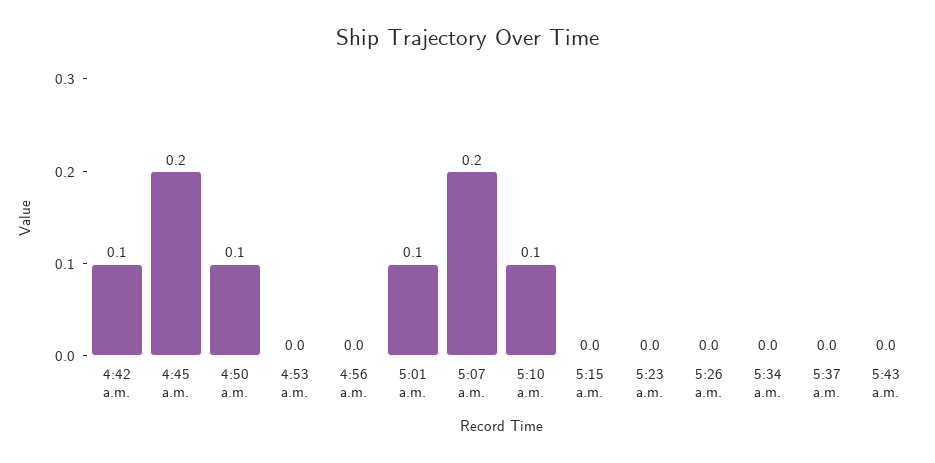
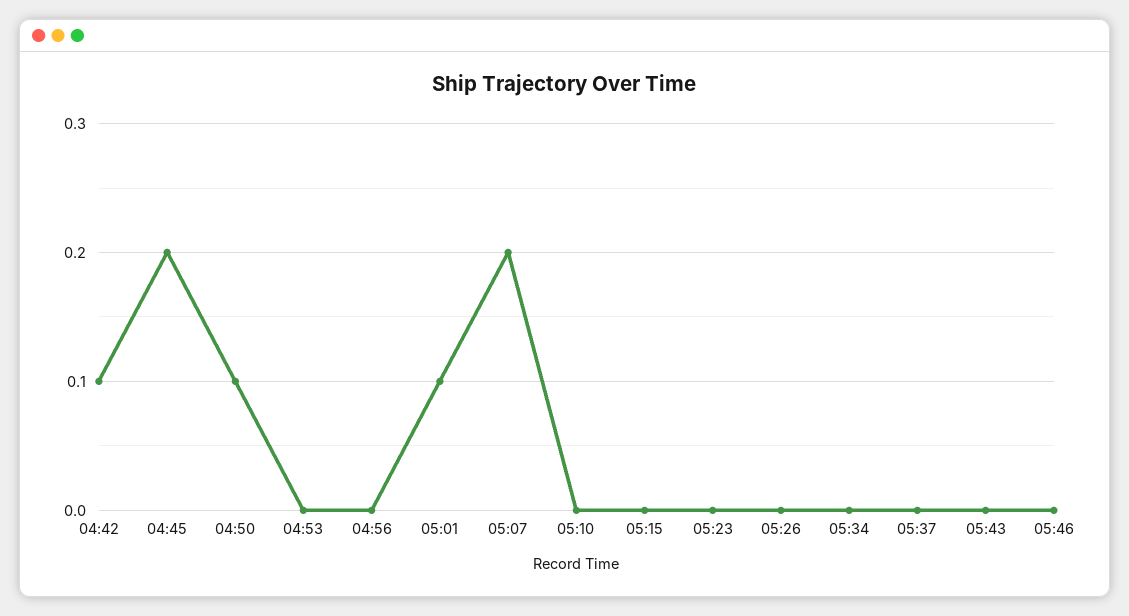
5:10 a.m.: 0.1 -> 0
05:46: none -> 0

